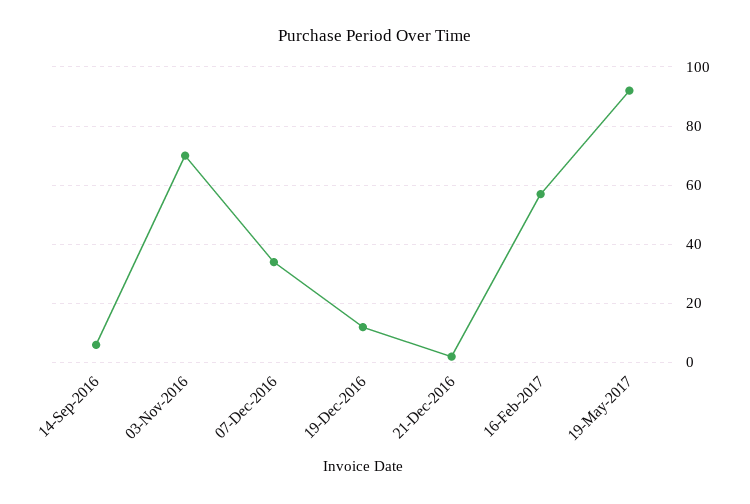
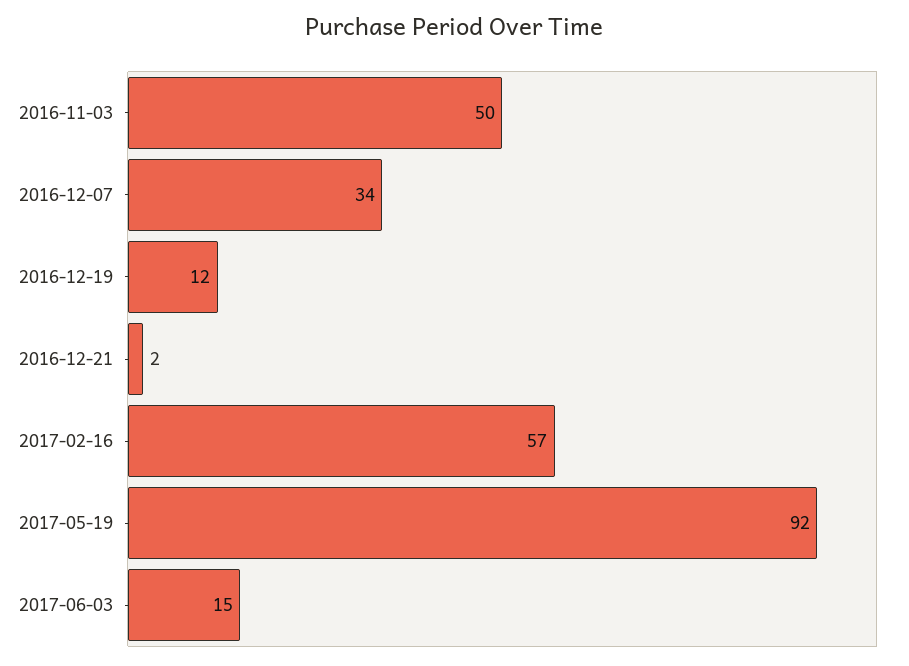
14-Sep-2016: 5 -> none
03-Nov-2016: 70 -> 50
2017-06-03: none -> 15

